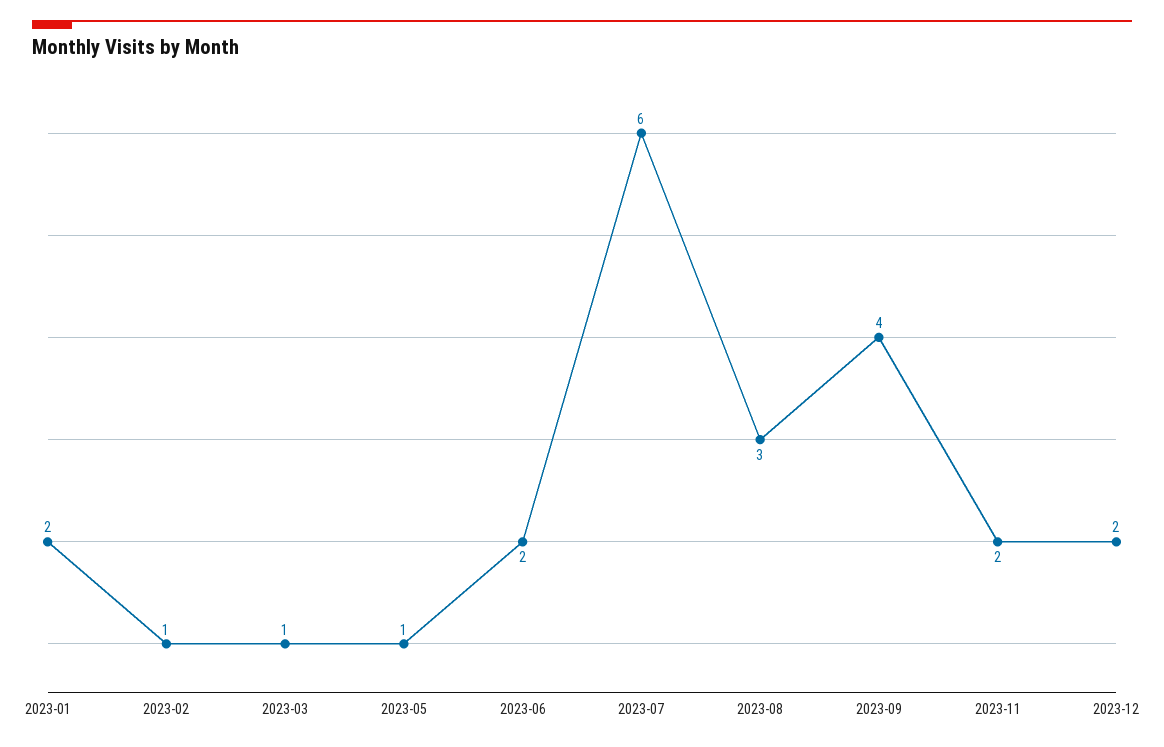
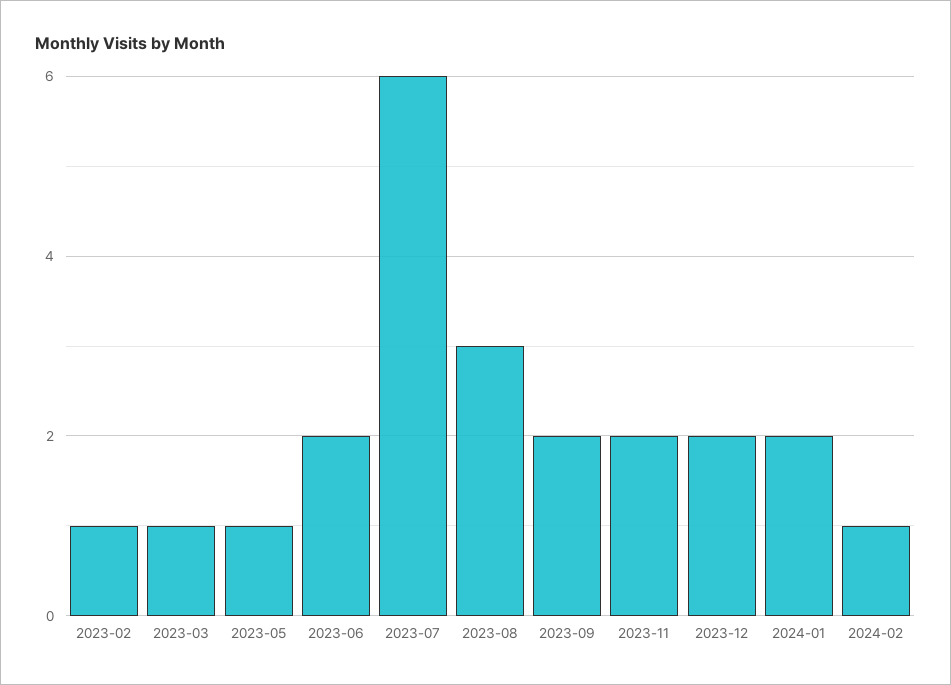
2023-01: 2 -> none
2023-09: 4 -> 2
2024-01: none -> 2
2024-02: none -> 1

